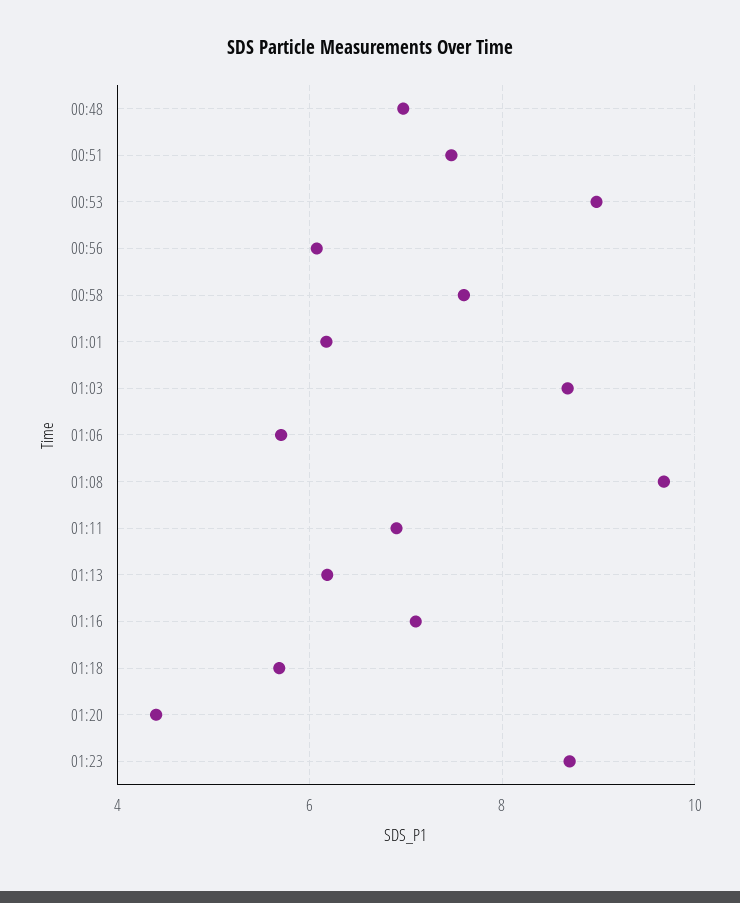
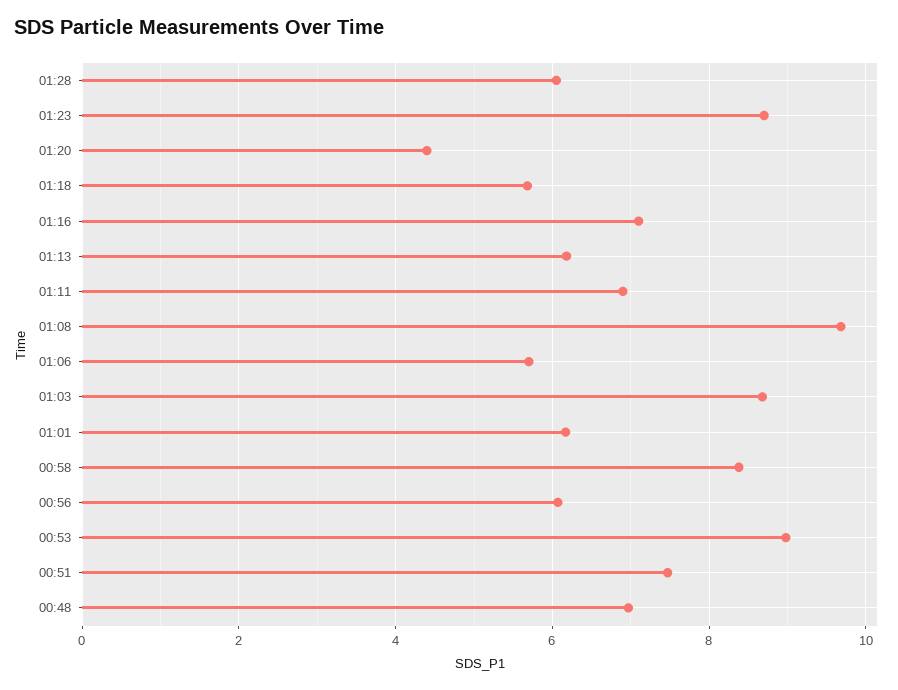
00:58: 7.6 -> 8.4
01:28: none -> 6

